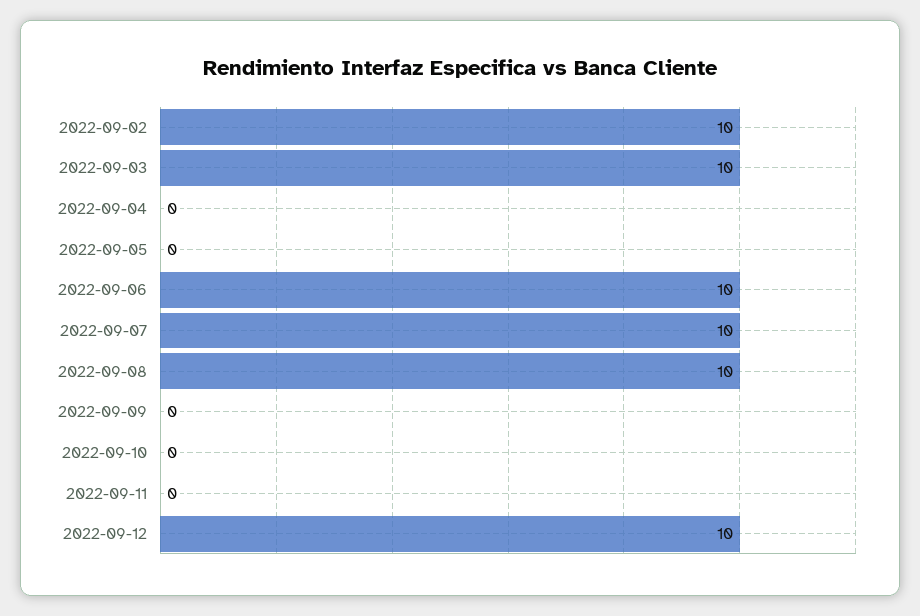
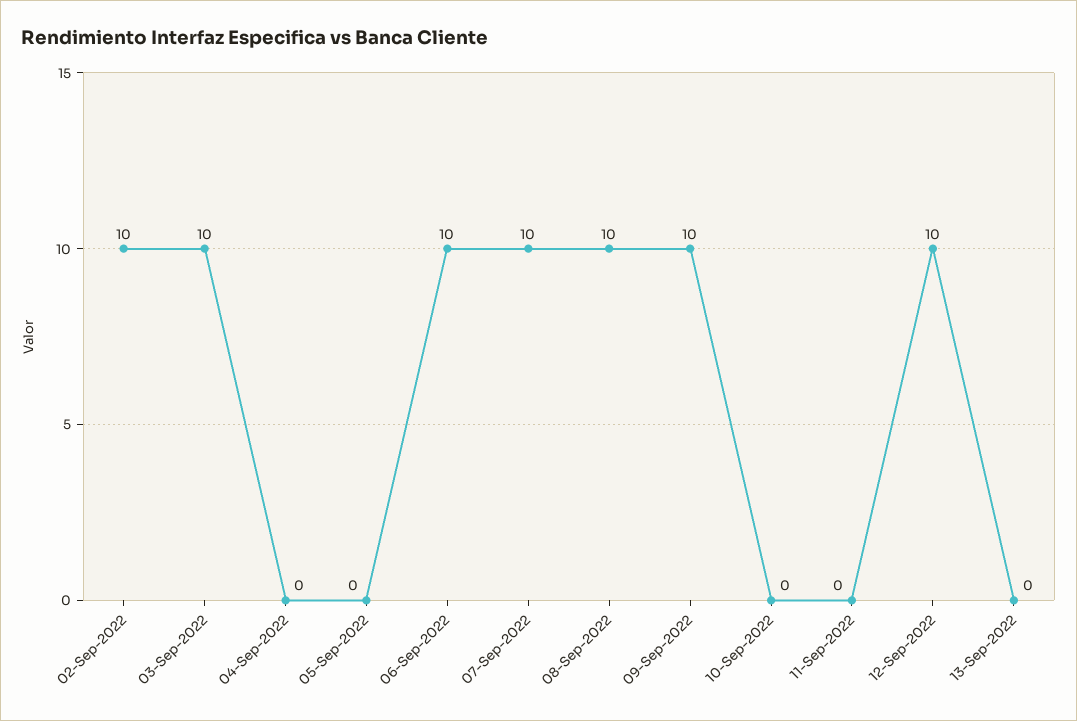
2022-09-09: 0 -> 10
13-Sep-2022: none -> 0

